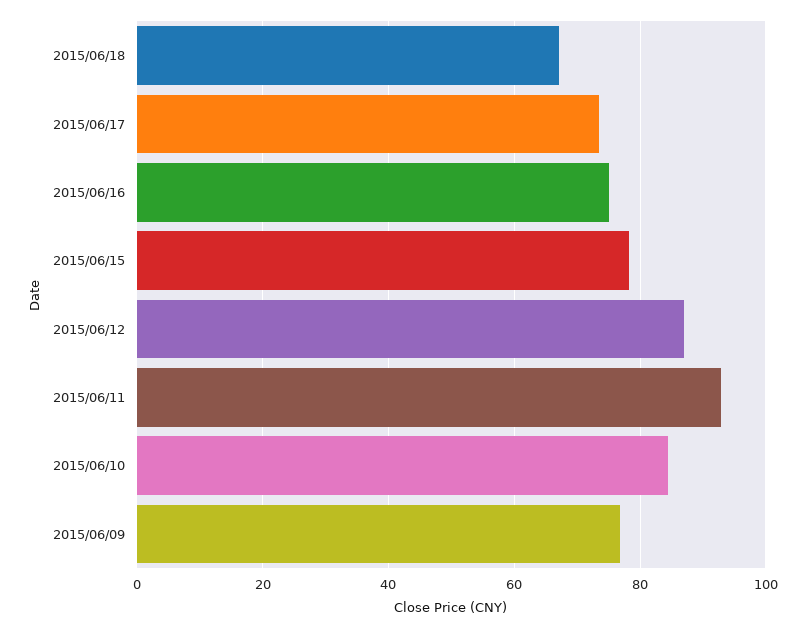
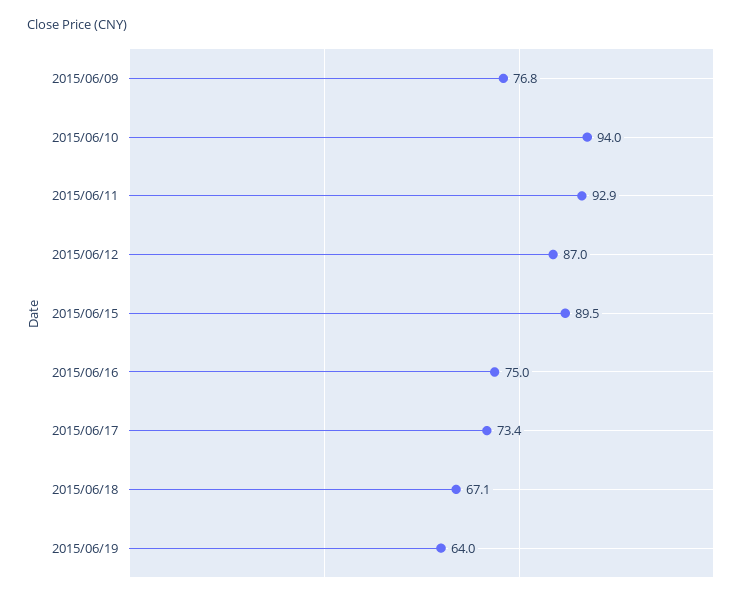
2015/06/15: 78 -> 89.5
2015/06/10: 84 -> 94
2015/06/19: none -> 64

